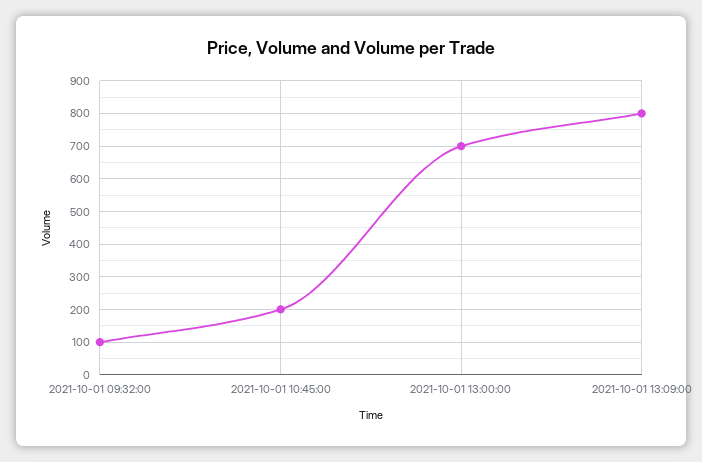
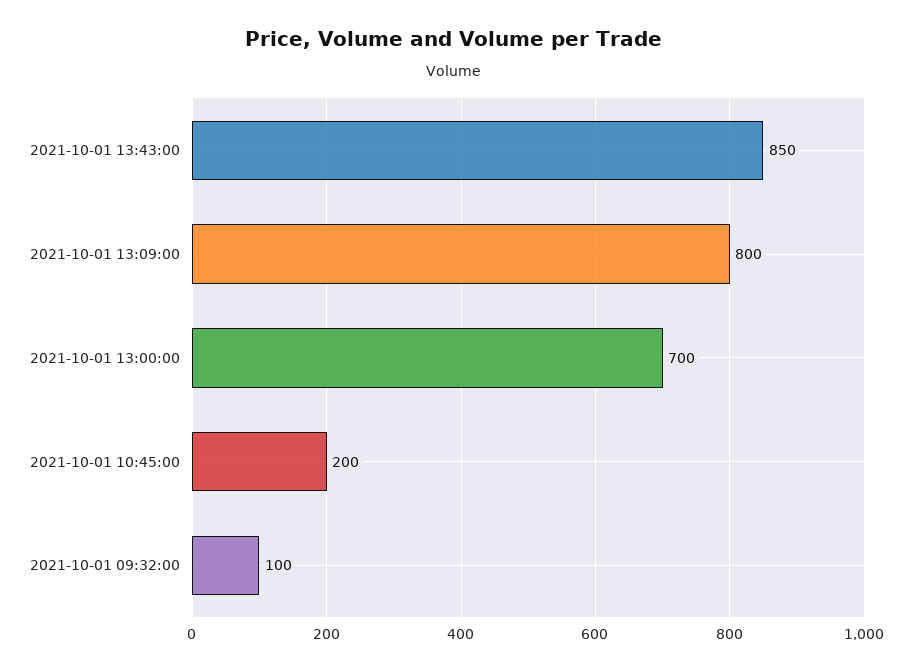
2021-10-01 13:43:00: none -> 850

